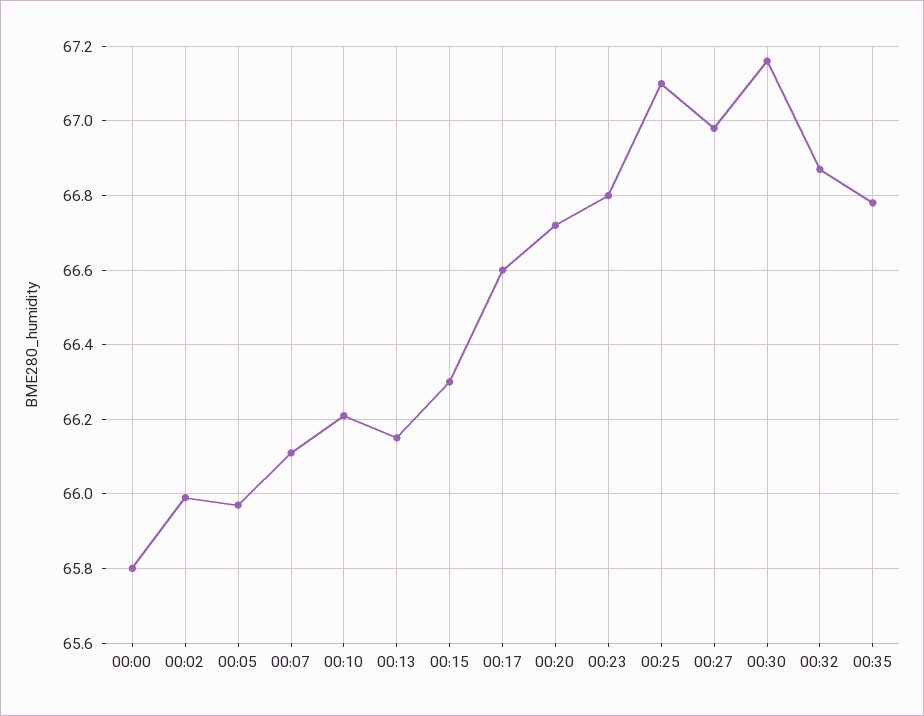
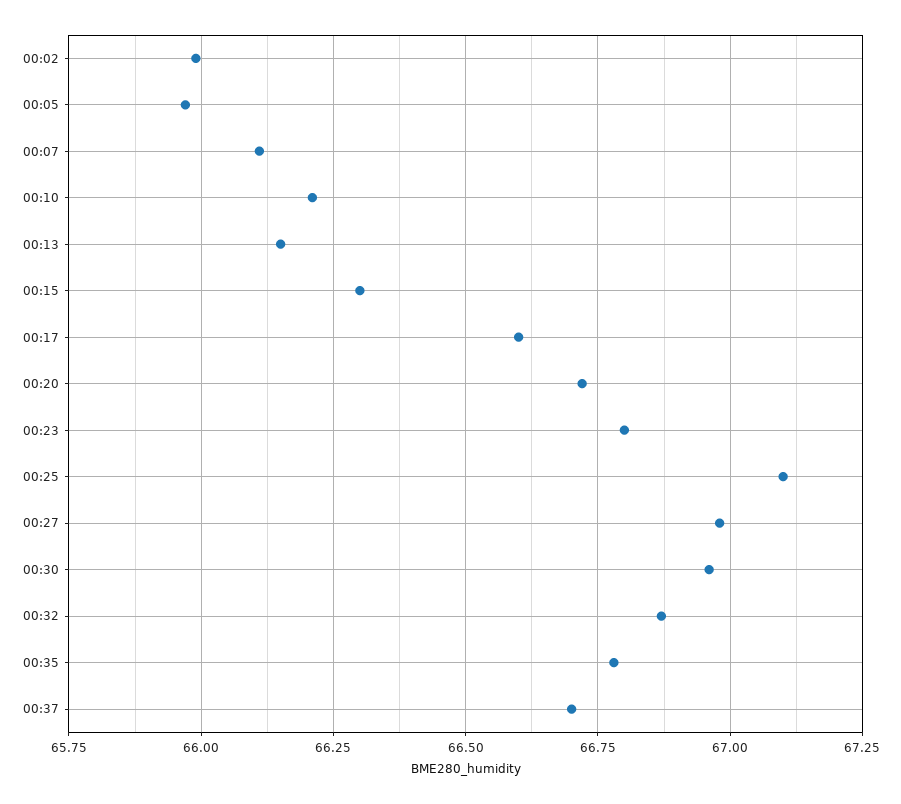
00:00: 65.8 -> none
00:30: 67.15 -> 66.95
00:37: none -> 66.7

